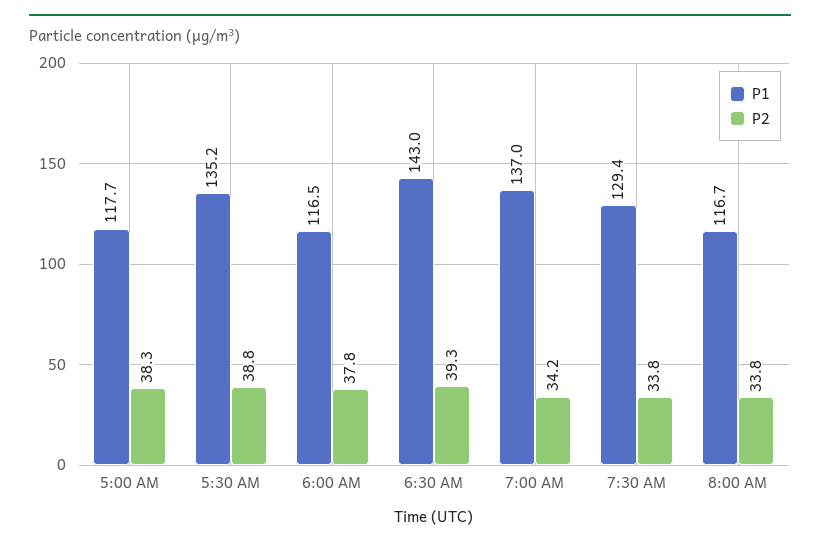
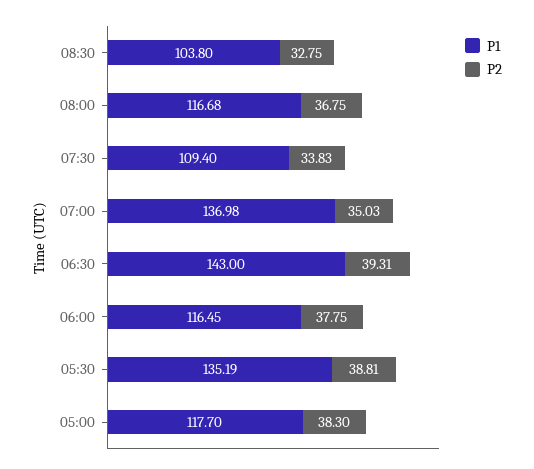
P2, 7:00 AM: 34.2 -> 35.03
P1, 7:30 AM: 129.4 -> 109.4
P2, 8:00 AM: 33.8 -> 36.75
P1, 08:30: none -> 103.8
P2, 08:30: none -> 32.75

